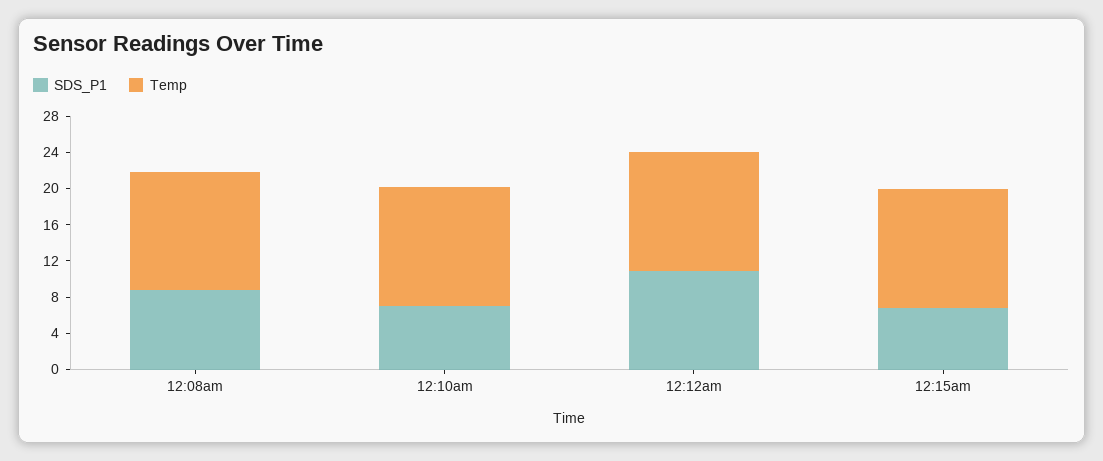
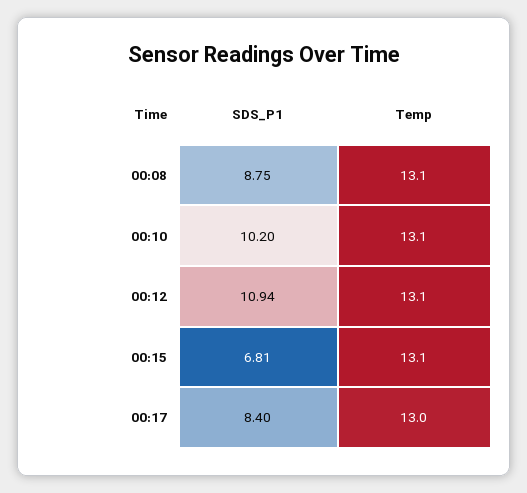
SDS_P1, 12:10am: 7 -> 10.2
SDS_P1, 00:17: none -> 8.4
Temp, 00:17: none -> 13

